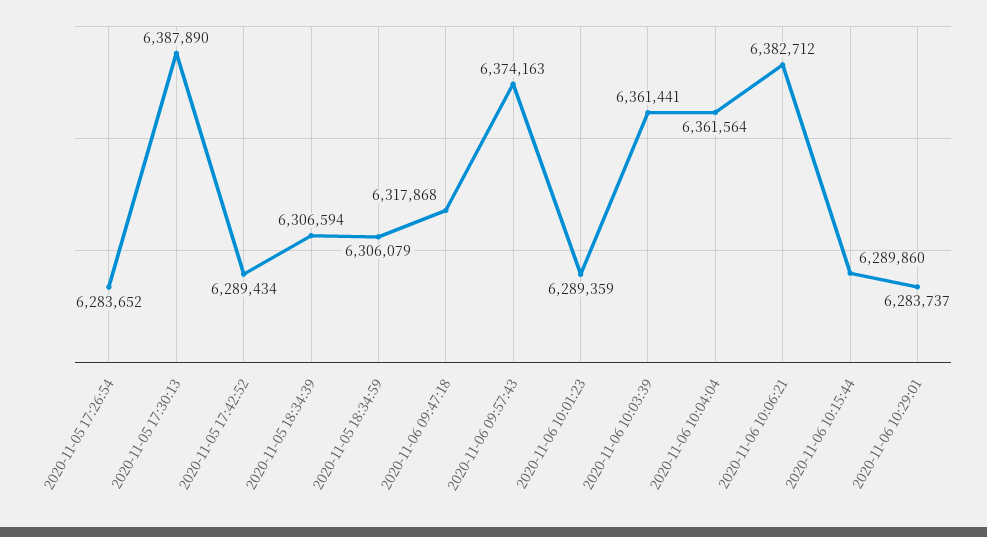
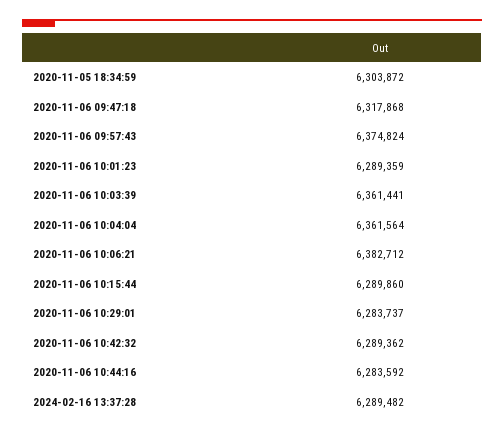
2020-11-05 17:26:54: 6283652 -> none
2020-11-05 17:30:13: 6387890 -> none
2020-11-05 17:42:52: 6289434 -> none
2020-11-05 18:34:39: 6306594 -> none
2020-11-05 18:34:59: 6306079 -> 6303872
2020-11-06 09:57:43: 6374163 -> 6374824
2020-11-06 10:42:32: none -> 6289362
2020-11-06 10:44:16: none -> 6283592
2024-02-16 13:37:28: none -> 6289482

